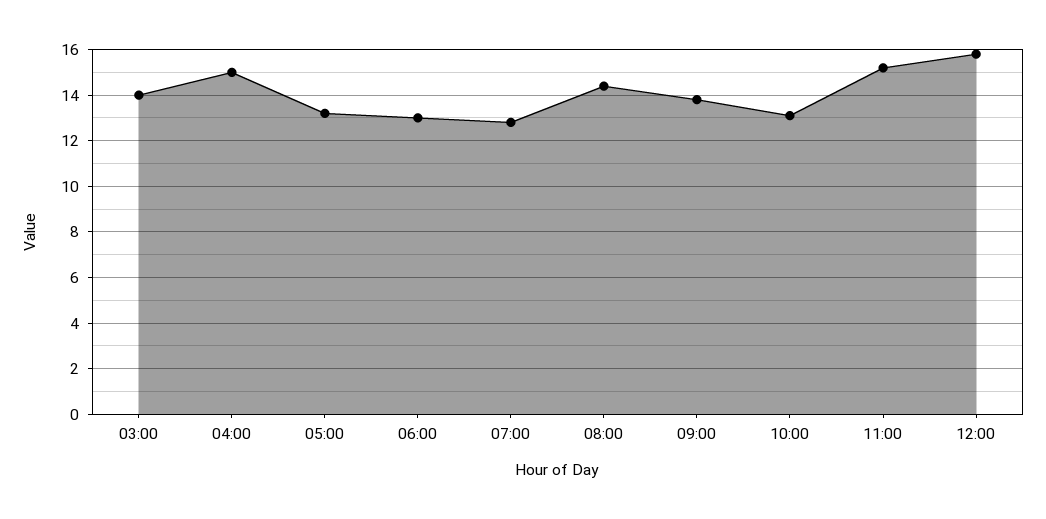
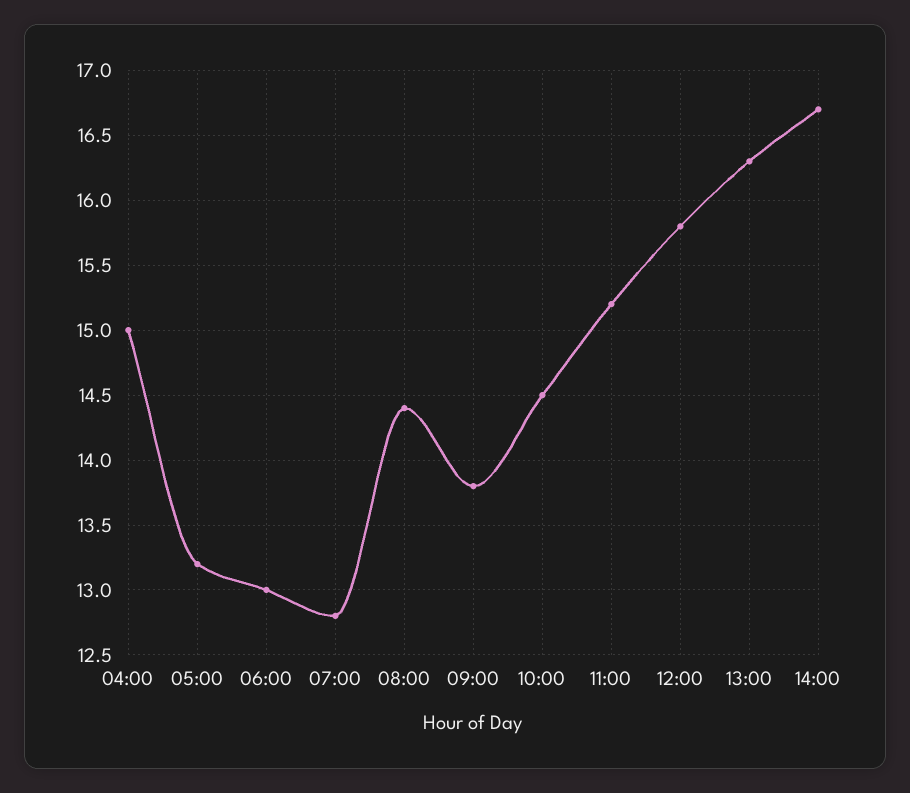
03:00: 14 -> none
10:00: 13 -> 14.5
13:00: none -> 16.3
14:00: none -> 16.7

